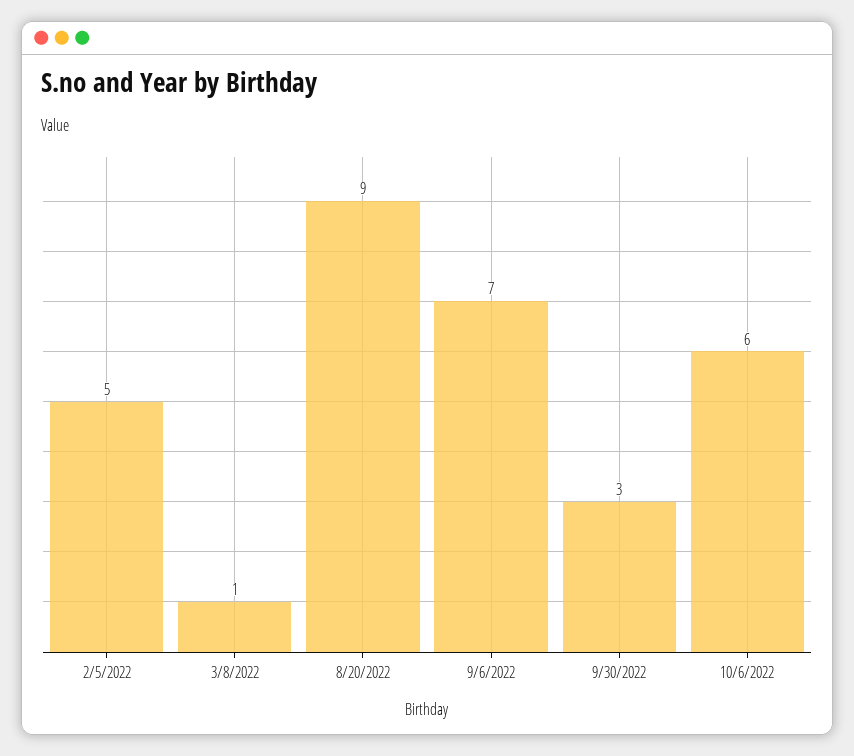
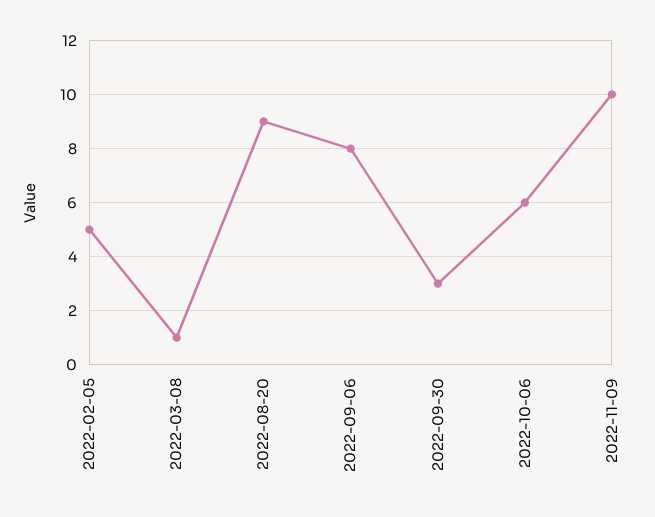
9/6/2022: 7 -> 8
2022-11-09: none -> 10

